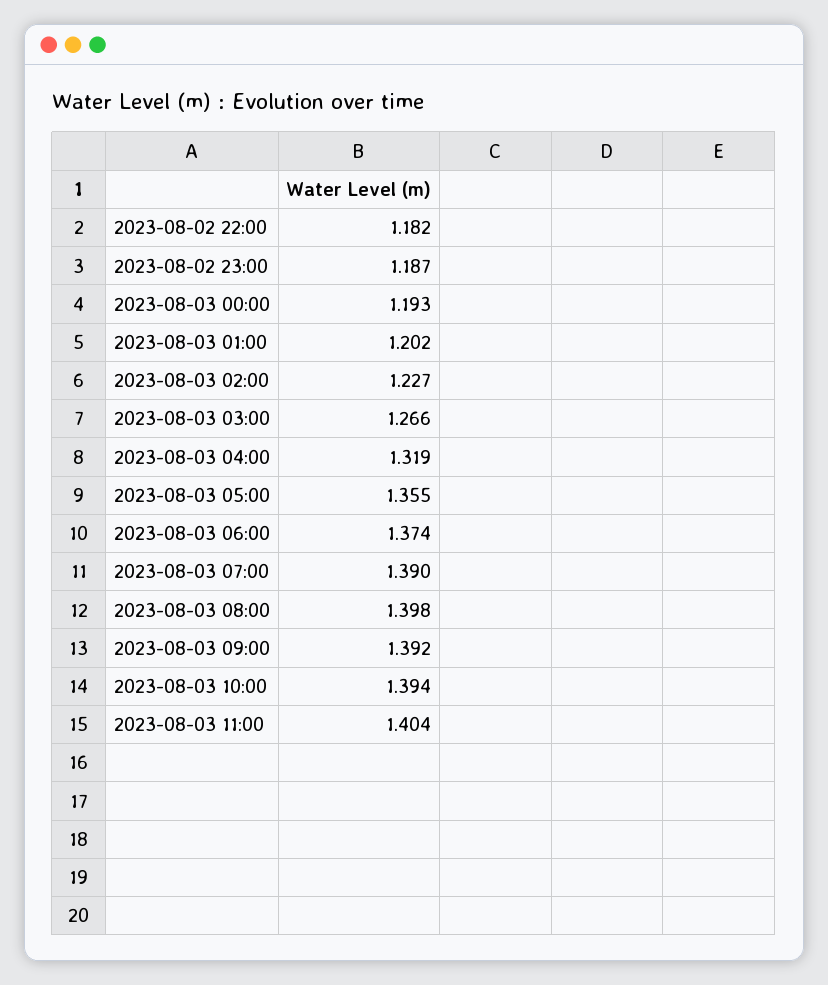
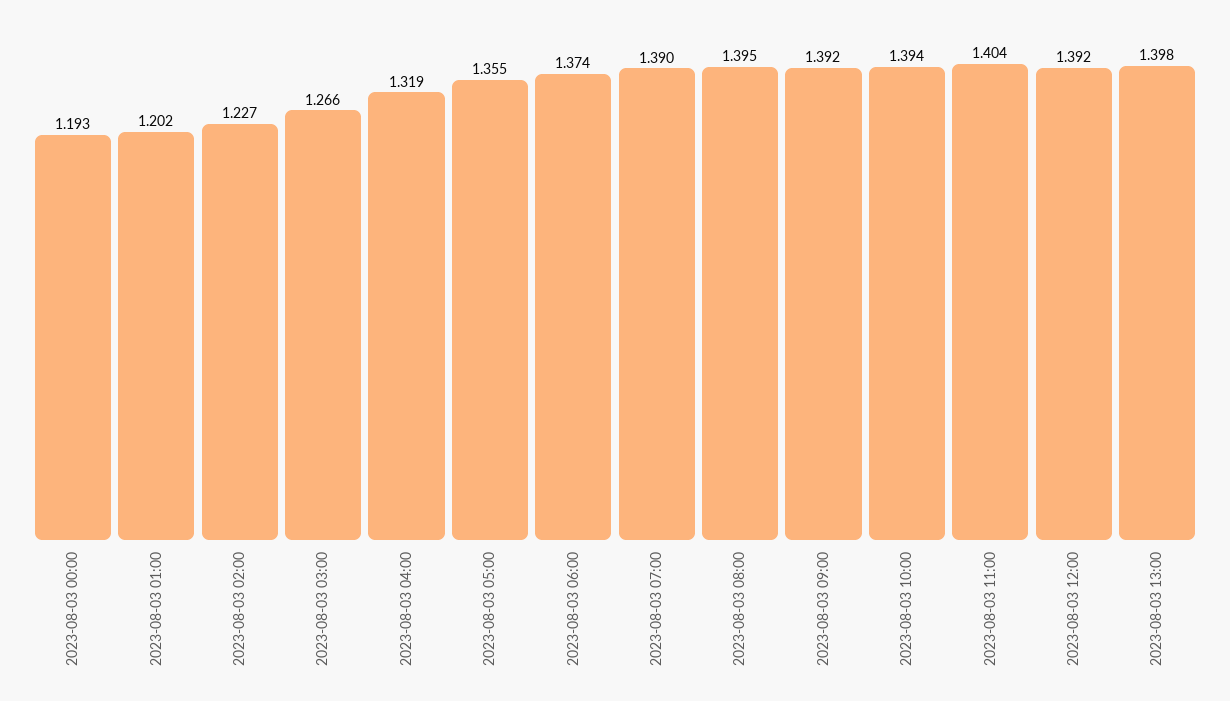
2023-08-02 22:00: 1.182 -> none
2023-08-02 23:00: 1.187 -> none
2023-08-03 08:00: 1.398 -> 1.395
2023-08-03 12:00: none -> 1.392
2023-08-03 13:00: none -> 1.398

